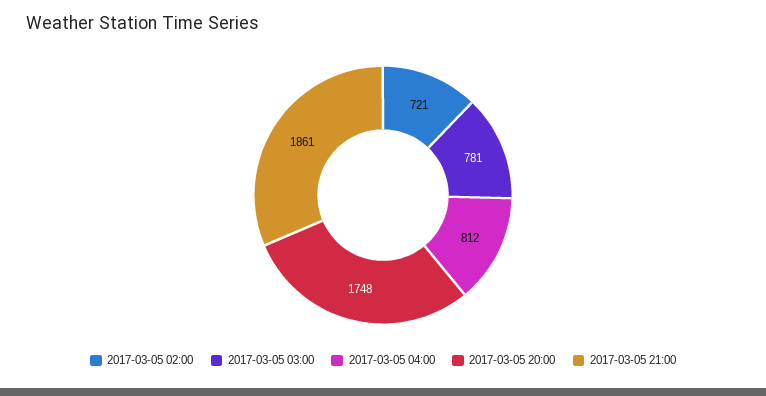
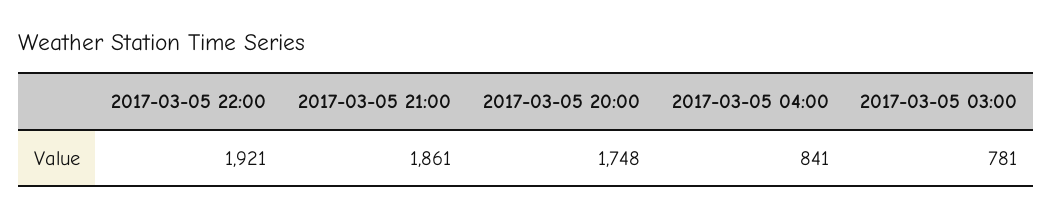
2017-03-05 02:00: 721 -> none
2017-03-05 04:00: 812 -> 841
2017-03-05 22:00: none -> 1921

